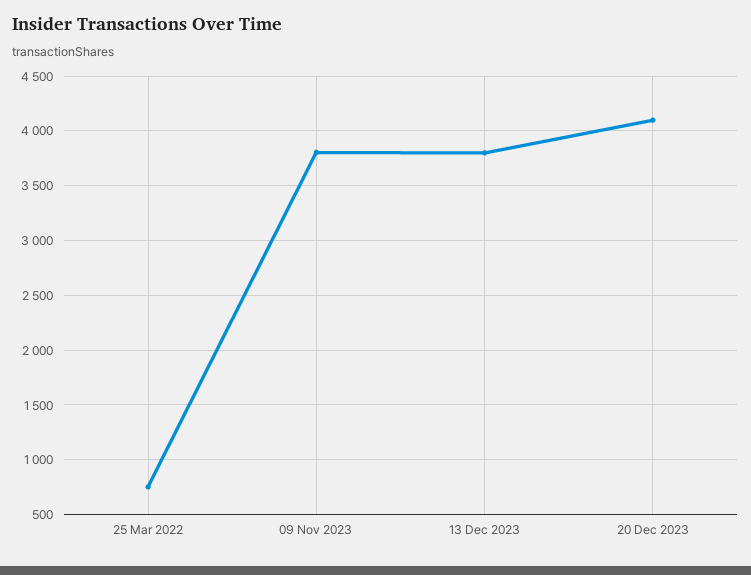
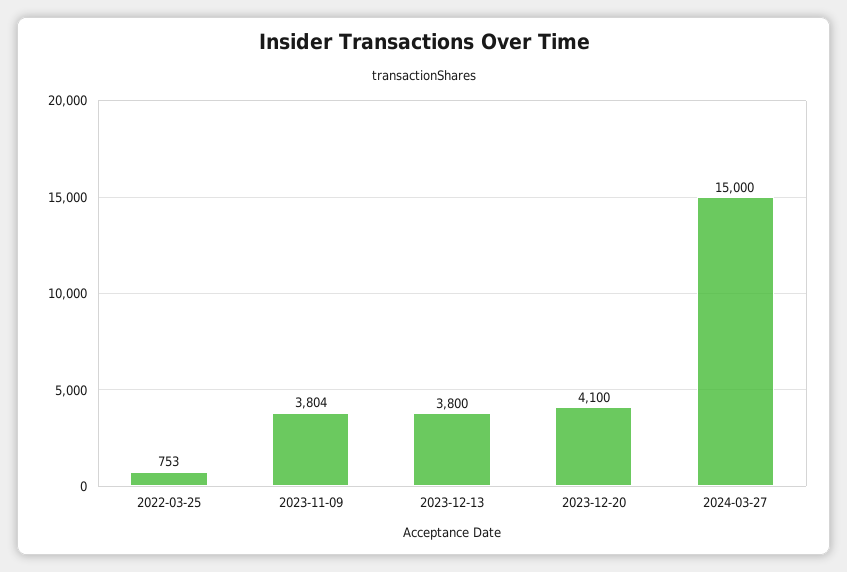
2024-03-27: none -> 15000

